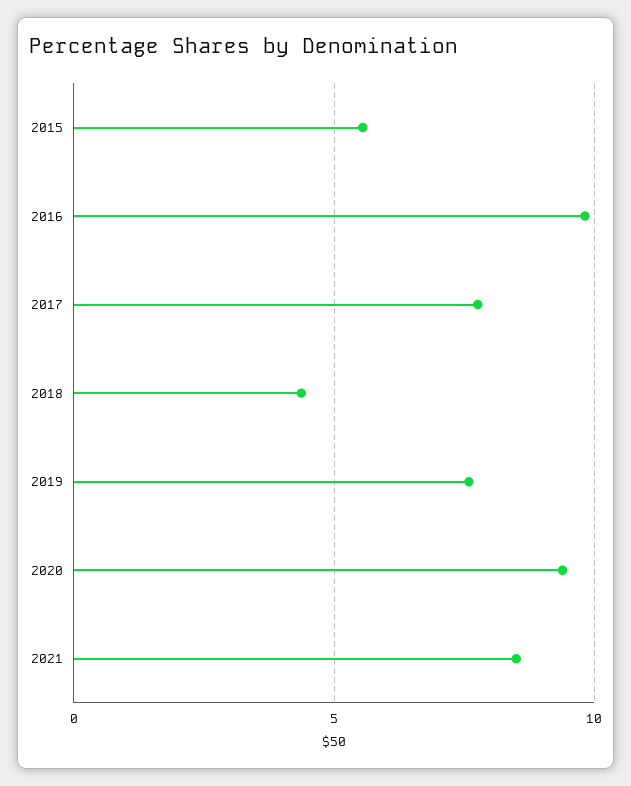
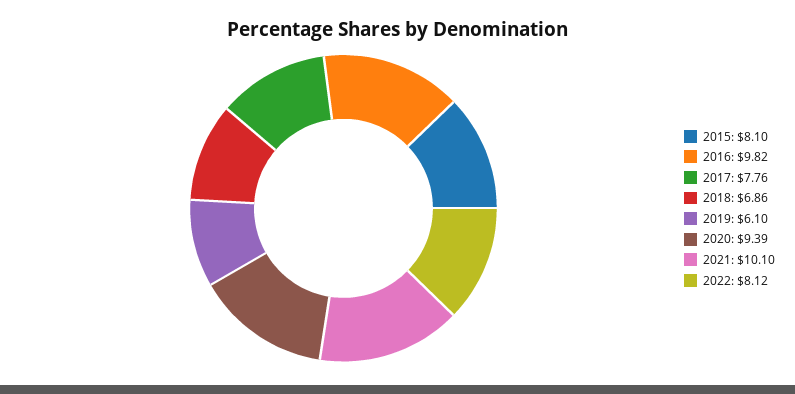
2015: 5.5 -> 8.1
2018: 4.5 -> 6.86
2019: 7.5 -> 6.1
2021: 8.5 -> 10.1
2022: none -> 8.12

